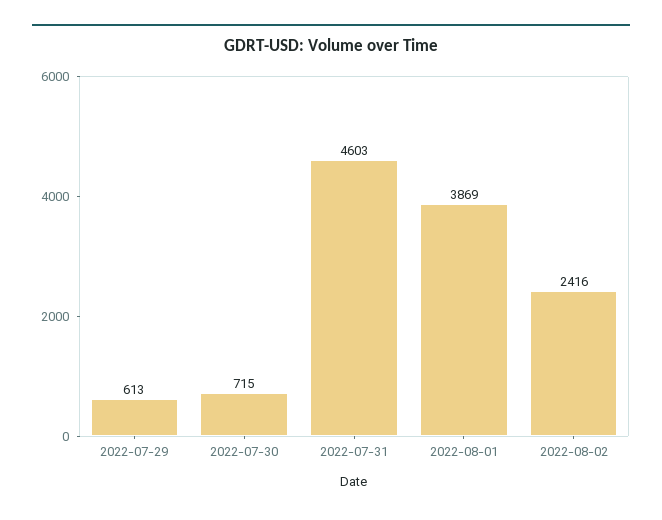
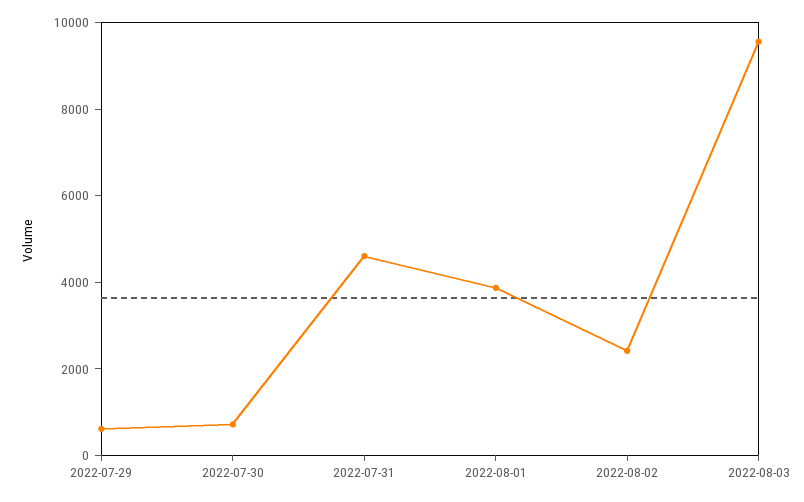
2022-08-03: none -> 9500

